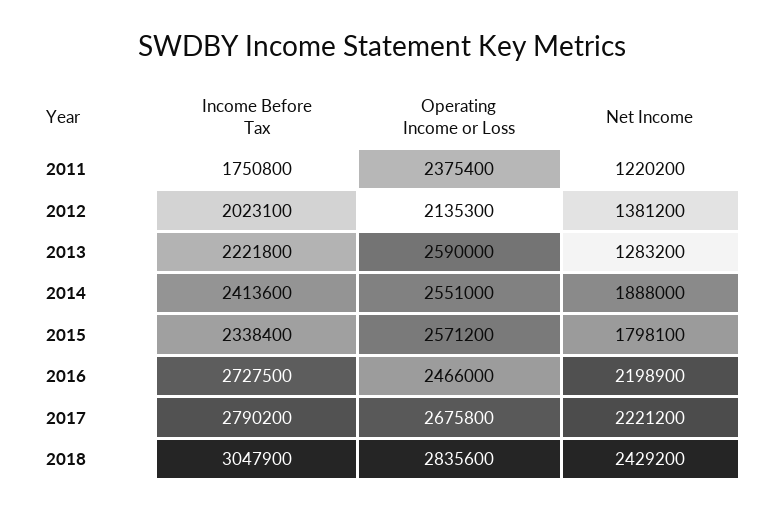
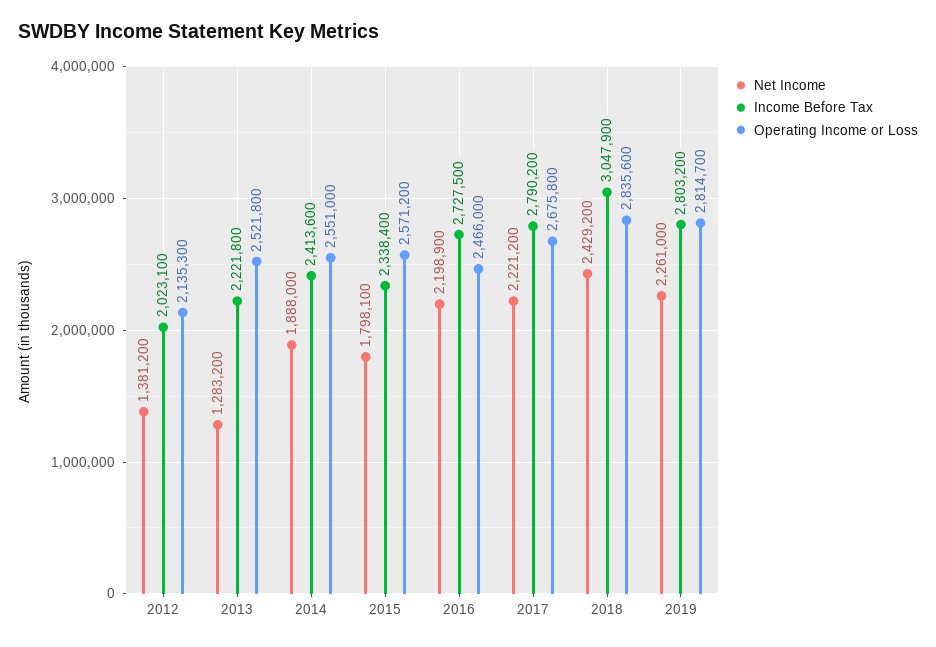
Income Before Tax, 2011: 1750800 -> none
Operating Income or Loss, 2011: 2375400 -> none
Net Income, 2011: 1220200 -> none
Operating Income or Loss, 2013: 2590000 -> 2521800
Net Income, 2019: none -> 2261000
Income Before Tax, 2019: none -> 2803200
Operating Income or Loss, 2019: none -> 2814700

